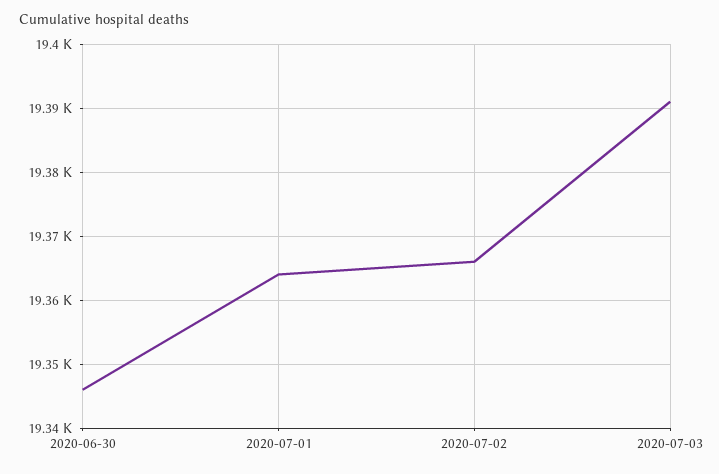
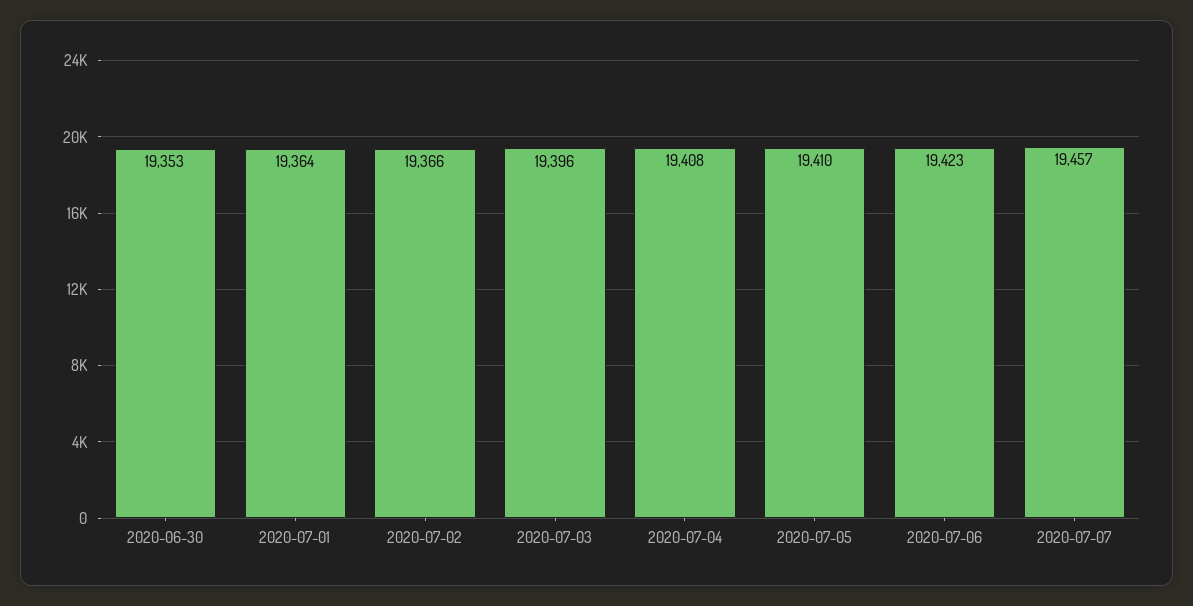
2020-06-30: 19346 -> 19353
2020-07-03: 19391 -> 19396
2020-07-04: none -> 19408
2020-07-05: none -> 19410
2020-07-06: none -> 19423
2020-07-07: none -> 19457

